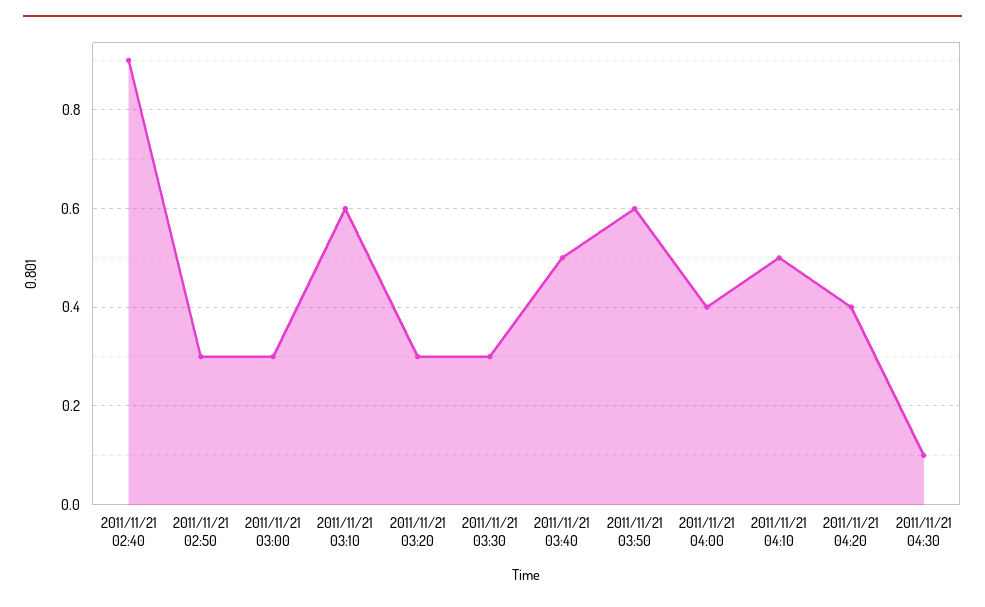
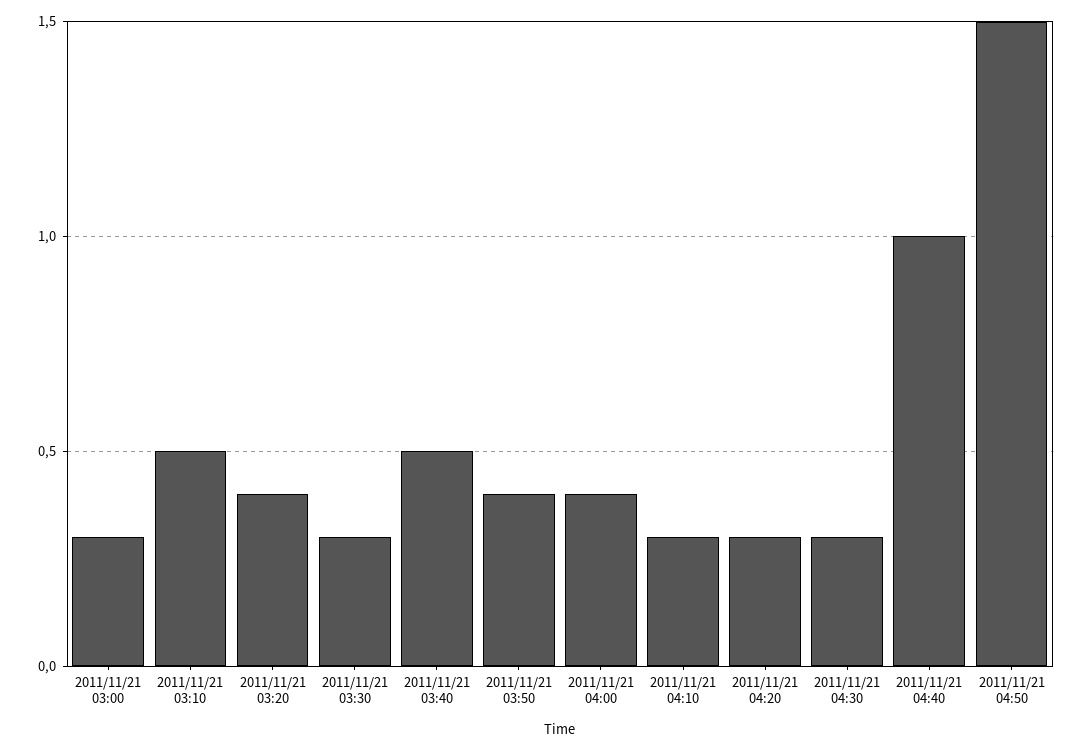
2011/11/21 02:40: 0.9 -> none
2011/11/21 02:50: 0.3 -> none
2011/11/21 03:10: 0.6 -> 0.5
2011/11/21 03:20: 0.3 -> 0.4
2011/11/21 03:50: 0.6 -> 0.4
2011/11/21 04:10: 0.5 -> 0.3
2011/11/21 04:20: 0.4 -> 0.3
2011/11/21 04:30: 0.1 -> 0.3
2011/11/21 04:40: none -> 1
2011/11/21 04:50: none -> 1.5

